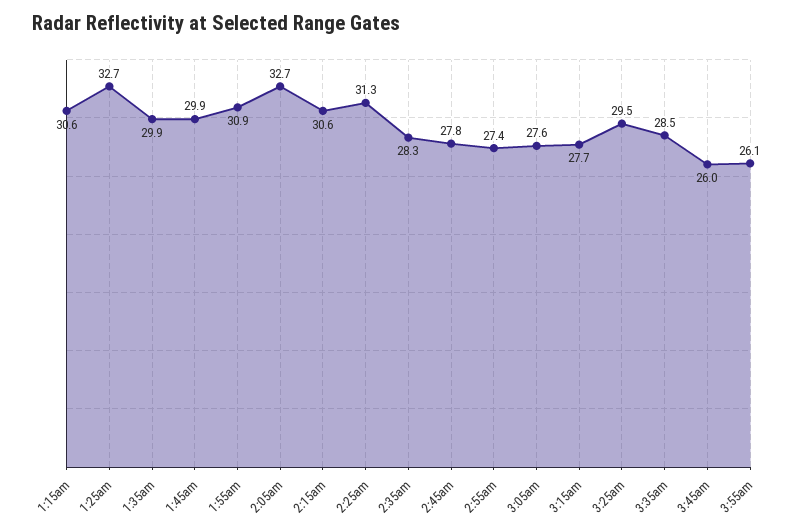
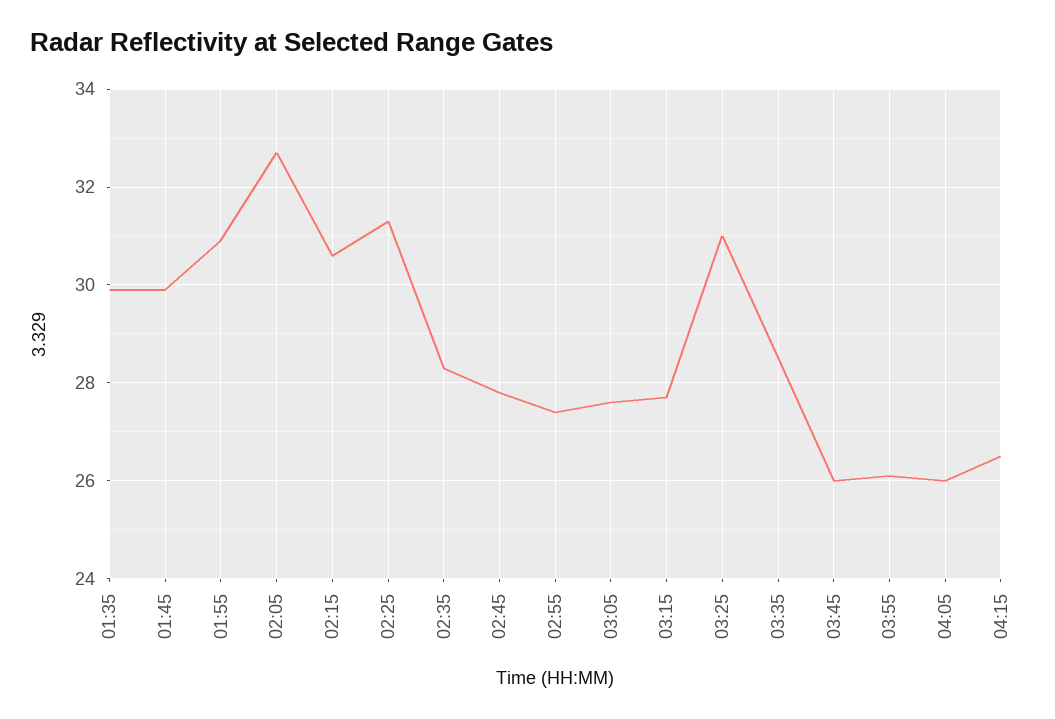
1:15am: 30.6 -> none
1:25am: 32.7 -> none
3:25am: 29.5 -> 31
04:05: none -> 26
04:15: none -> 26.5

